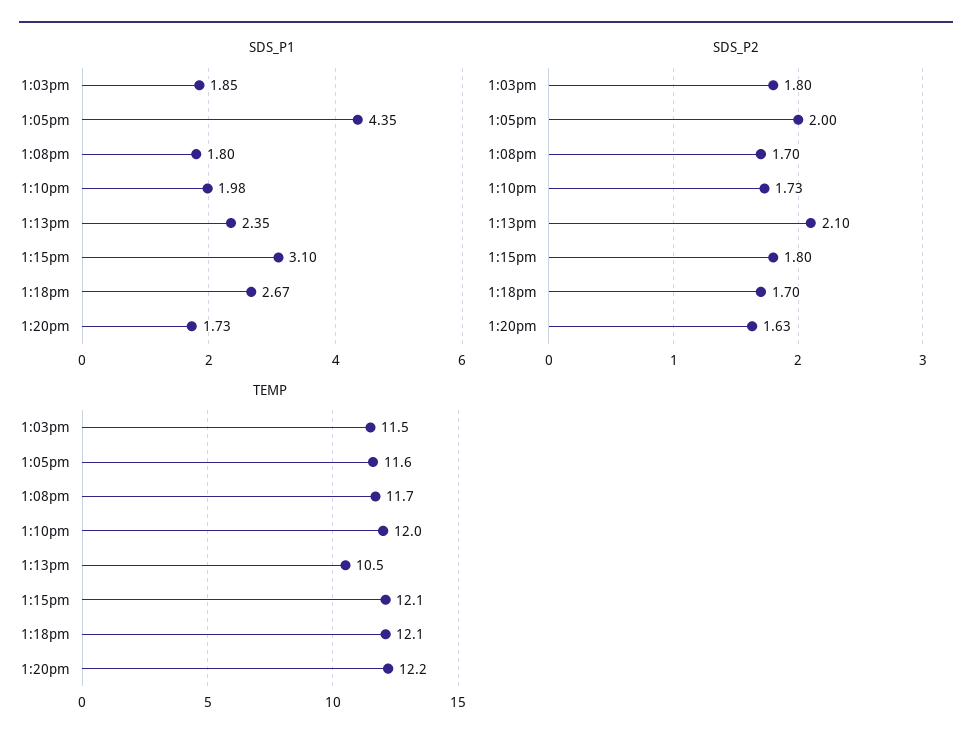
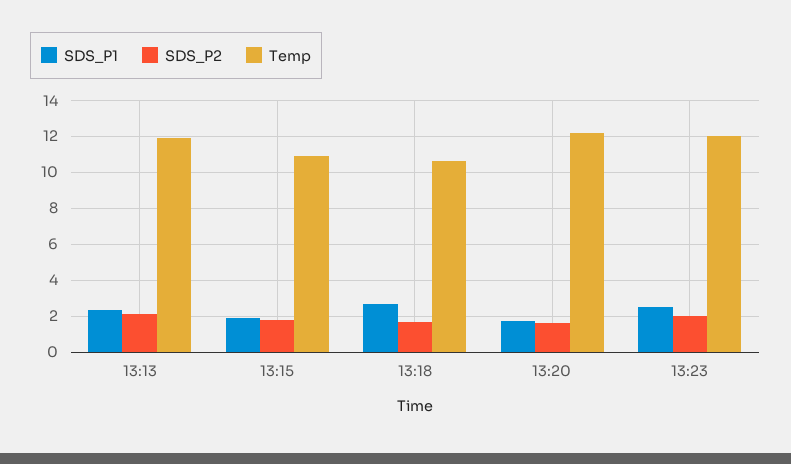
SDS_P1, 1:03pm: 1.85 -> none
SDS_P1, 1:05pm: 4.35 -> none
SDS_P1, 1:08pm: 1.8 -> none
SDS_P1, 1:10pm: 1.98 -> none
SDS_P1, 1:15pm: 3.1 -> 2
SDS_P2, 1:03pm: 1.8 -> none
SDS_P2, 1:05pm: 2 -> none
SDS_P2, 1:08pm: 1.7 -> none
SDS_P2, 1:10pm: 1.73 -> none
TEMP, 1:03pm: 11.5 -> none
TEMP, 1:05pm: 11.6 -> none
TEMP, 1:08pm: 11.7 -> none
TEMP, 1:10pm: 12 -> none
TEMP, 1:13pm: 10.5 -> 12
TEMP, 1:15pm: 12.1 -> 11
TEMP, 1:18pm: 12.1 -> 10.5
SDS_P1, 13:23: none -> 2.5
SDS_P2, 13:23: none -> 2
TEMP, 13:23: none -> 12

